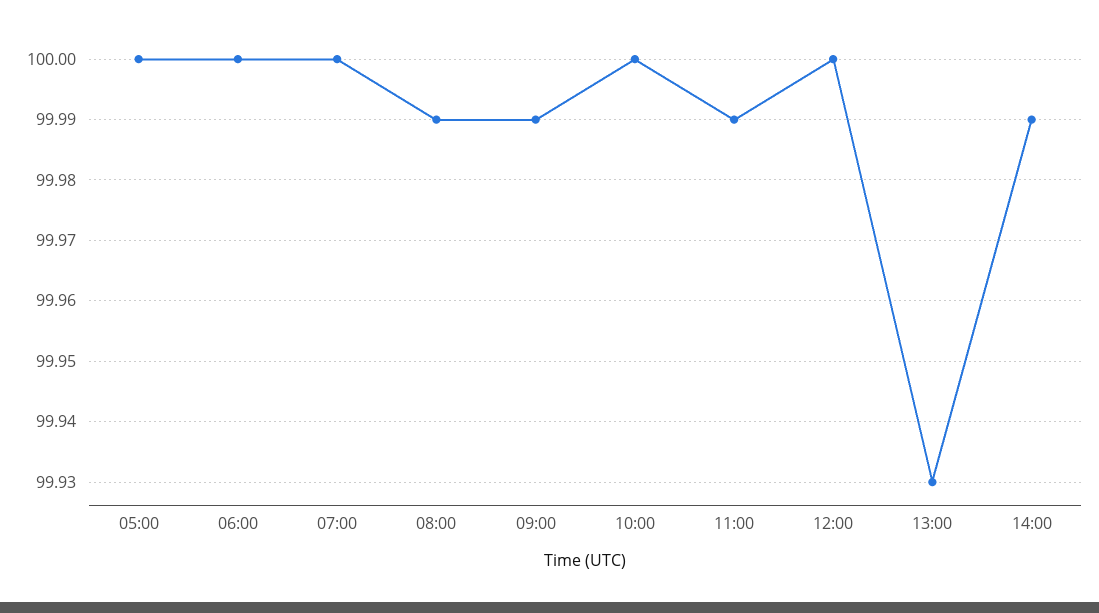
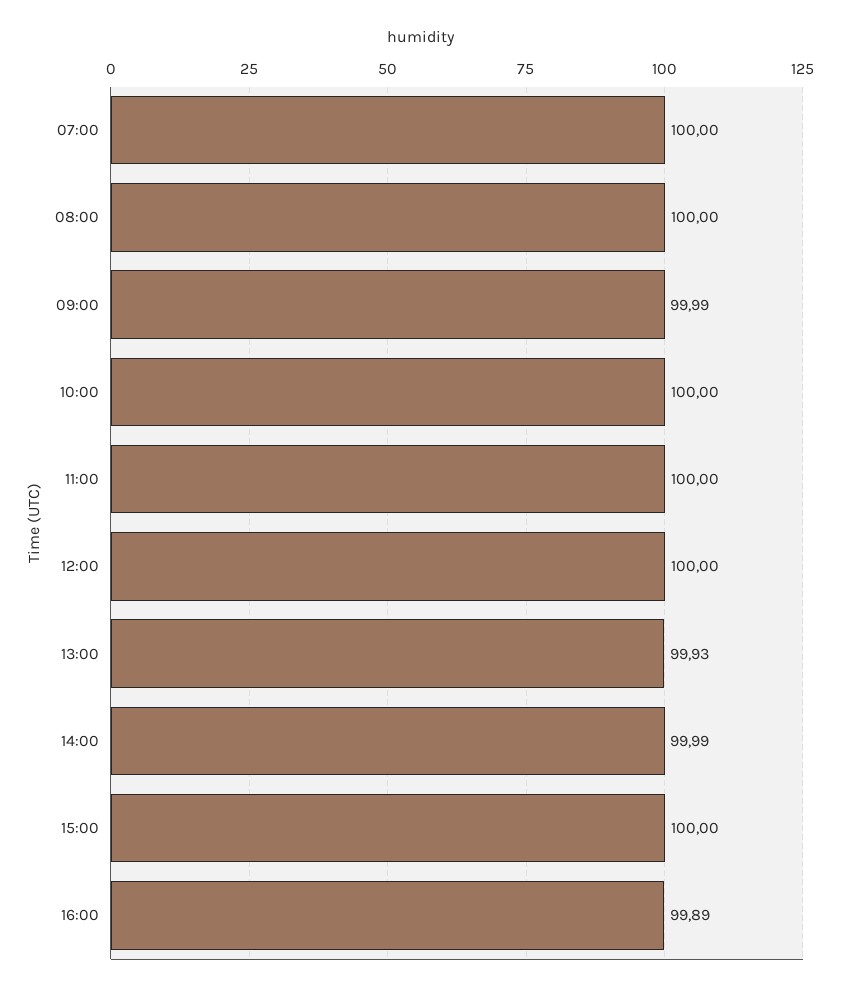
05:00: 100 -> none
06:00: 100 -> none
08:00: 99.99 -> 100
11:00: 99.99 -> 100
15:00: none -> 100
16:00: none -> 99.89

